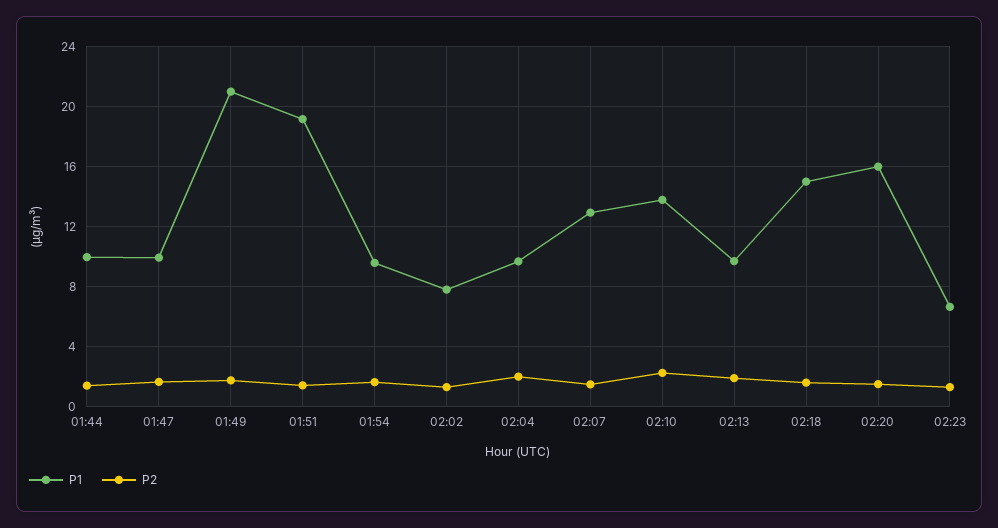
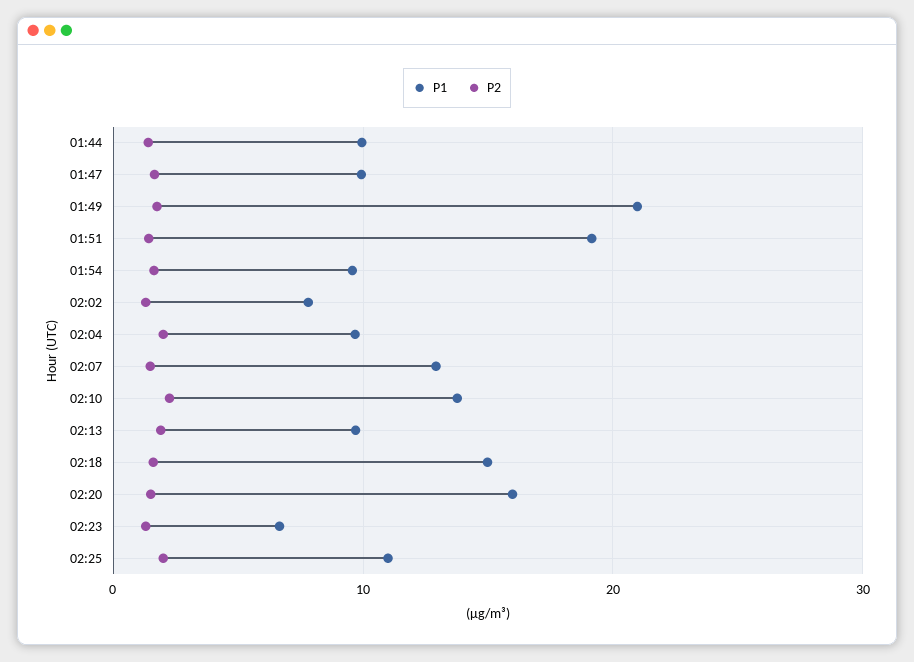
P1, 02:25: none -> 11
P2, 02:25: none -> 2

